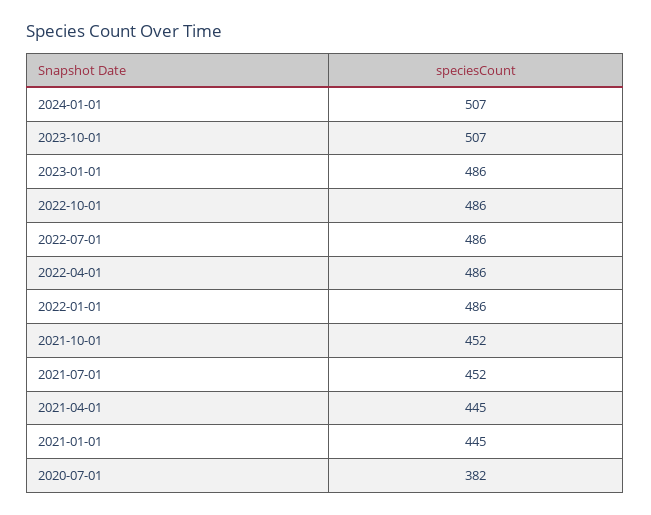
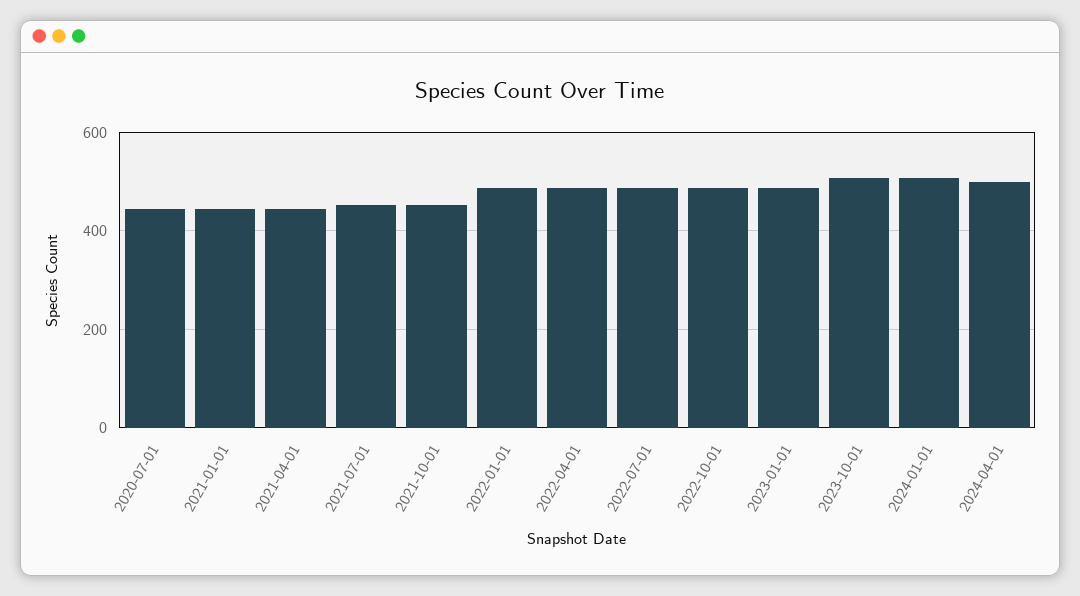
2020-07-01: 382 -> 440
2024-04-01: none -> 500

